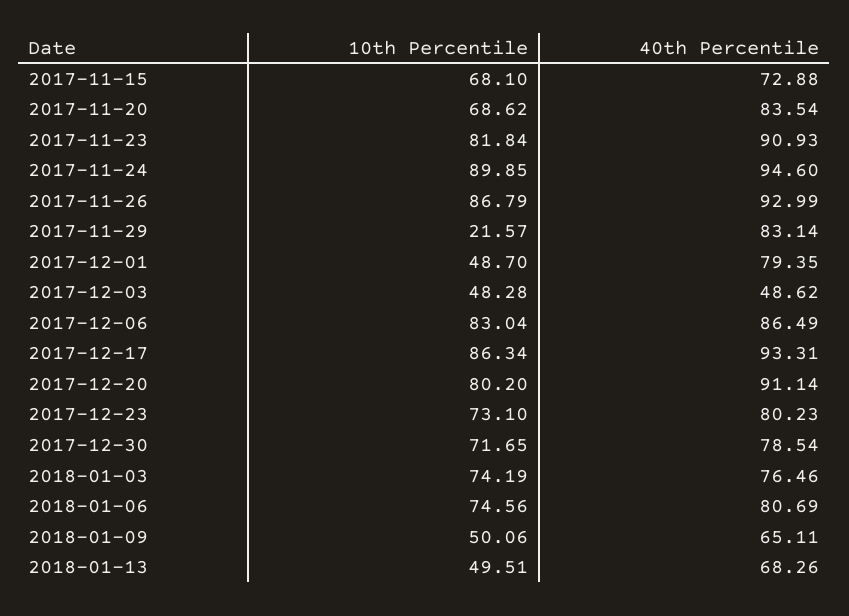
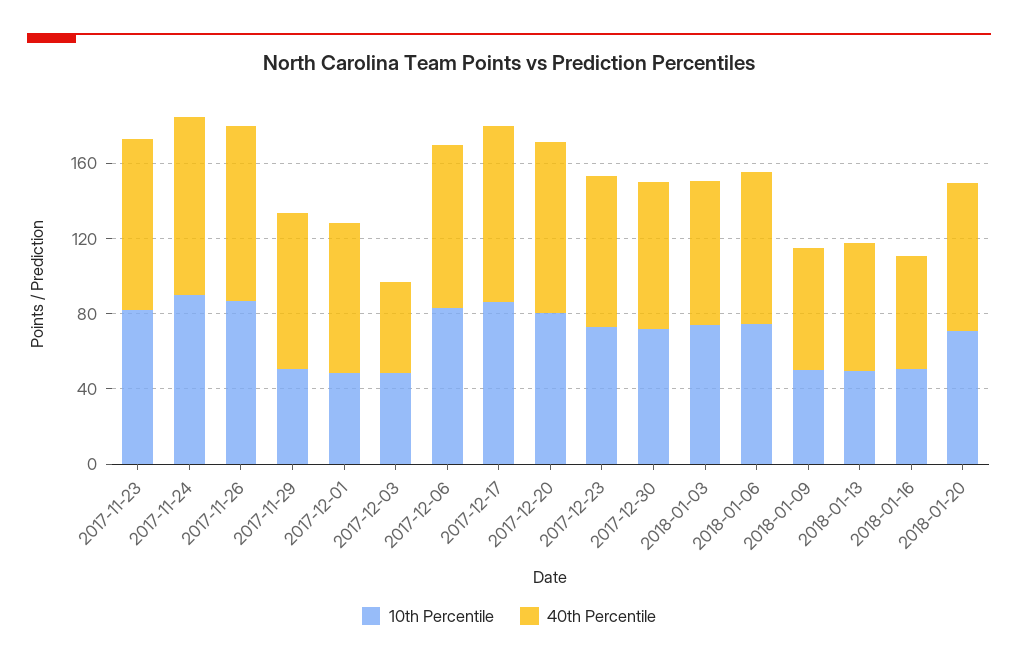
10th Percentile, 2017-11-15: 68.1 -> none
40th Percentile, 2017-11-15: 72.88 -> none
10th Percentile, 2017-11-20: 68.62 -> none
40th Percentile, 2017-11-20: 83.54 -> none
10th Percentile, 2017-11-29: 21.57 -> 50
10th Percentile, 2018-01-16: none -> 50
40th Percentile, 2018-01-16: none -> 60
10th Percentile, 2018-01-20: none -> 70
40th Percentile, 2018-01-20: none -> 80

